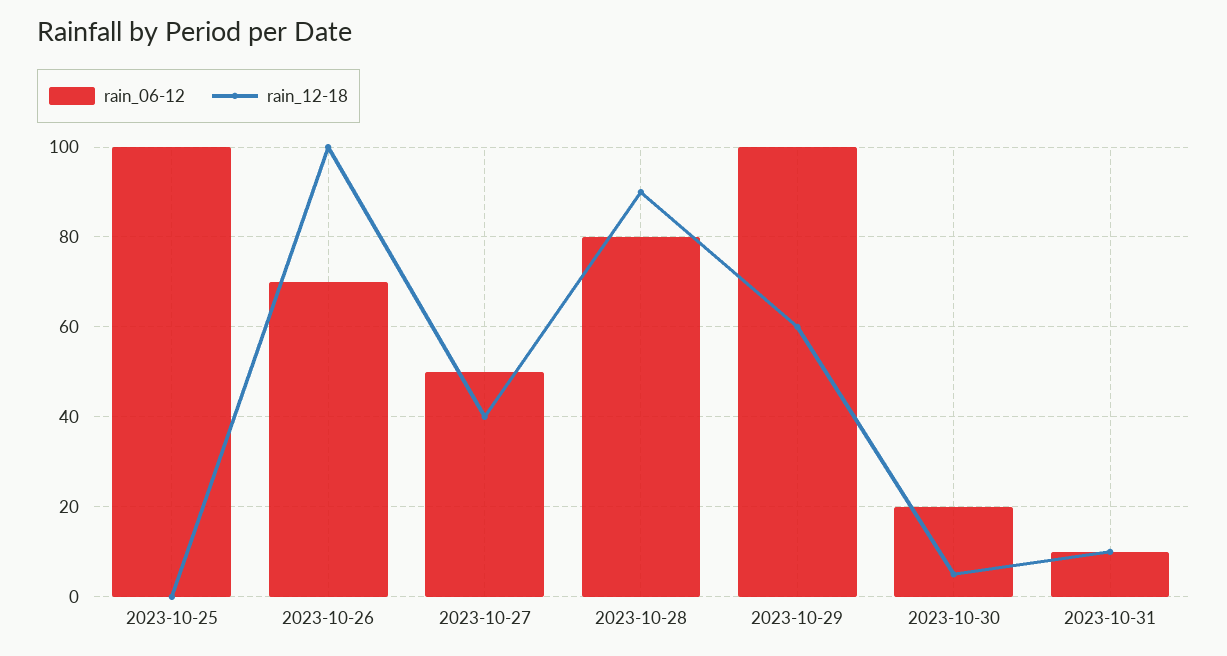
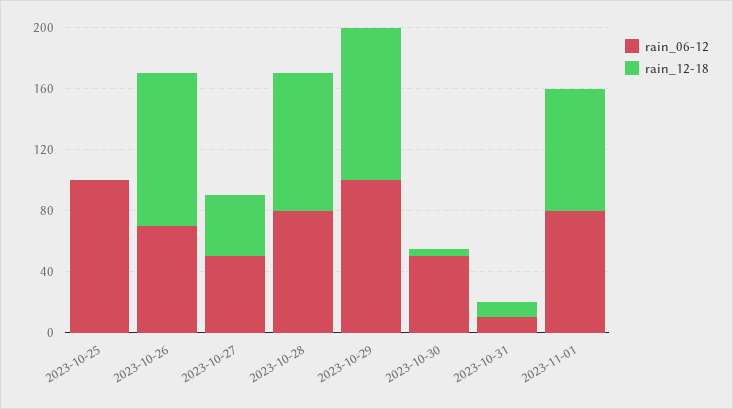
rain_12-18, 2023-10-29: 60 -> 100
rain_06-12, 2023-10-30: 20 -> 50
rain_06-12, 2023-11-01: none -> 80
rain_12-18, 2023-11-01: none -> 80

